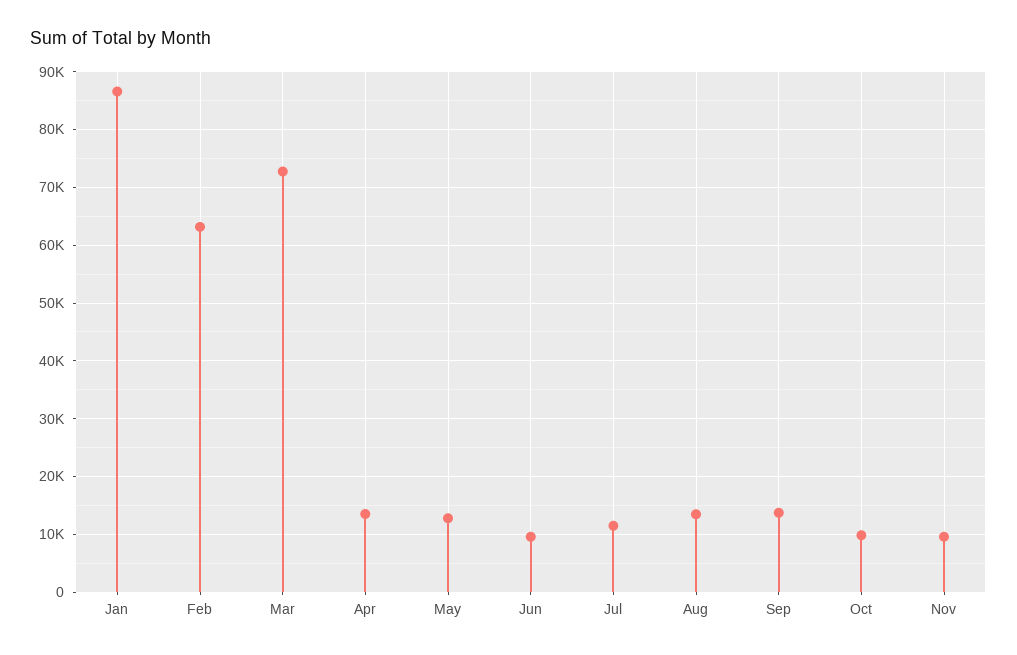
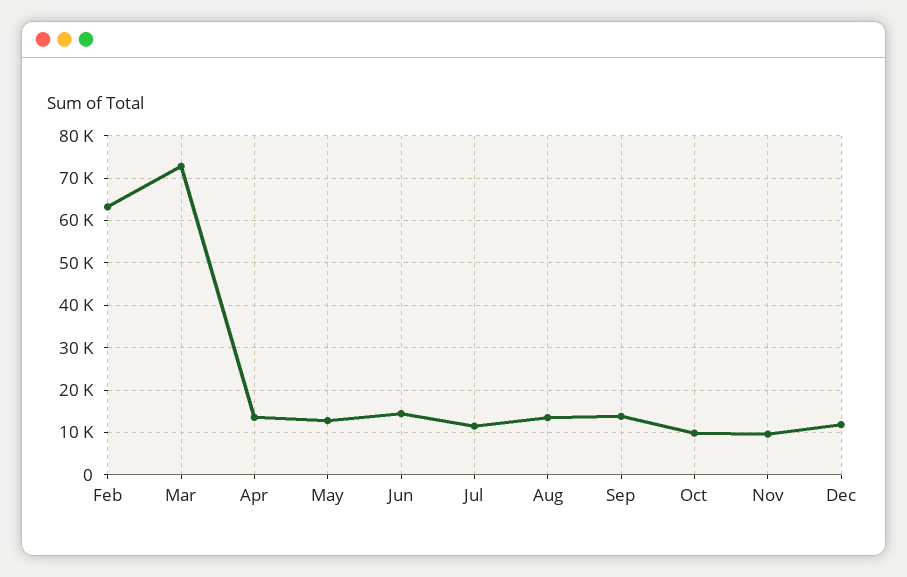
Jan: 86000 -> none
Jun: 10000 -> 14000
Dec: none -> 12000

